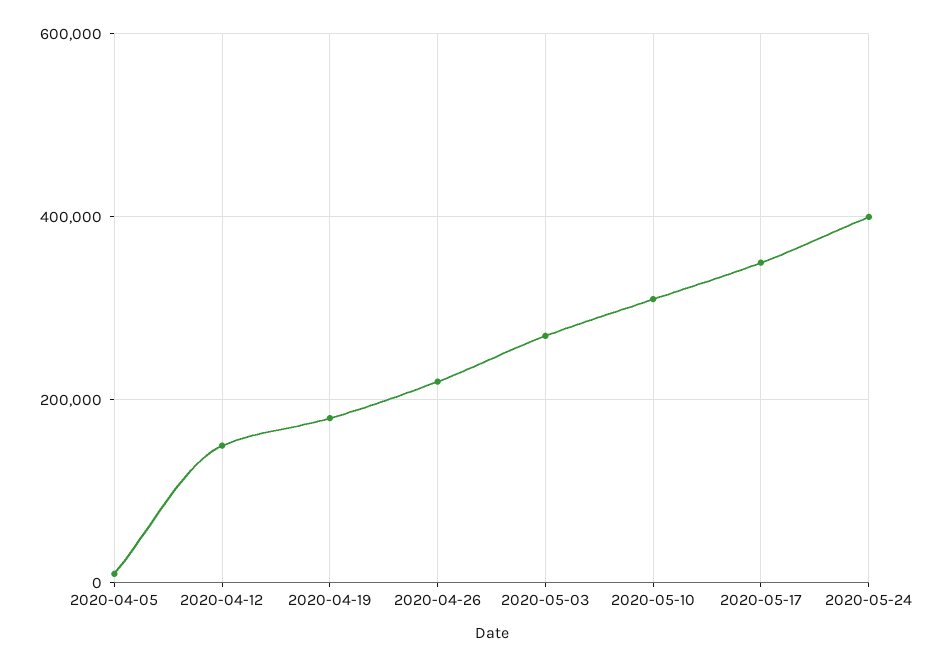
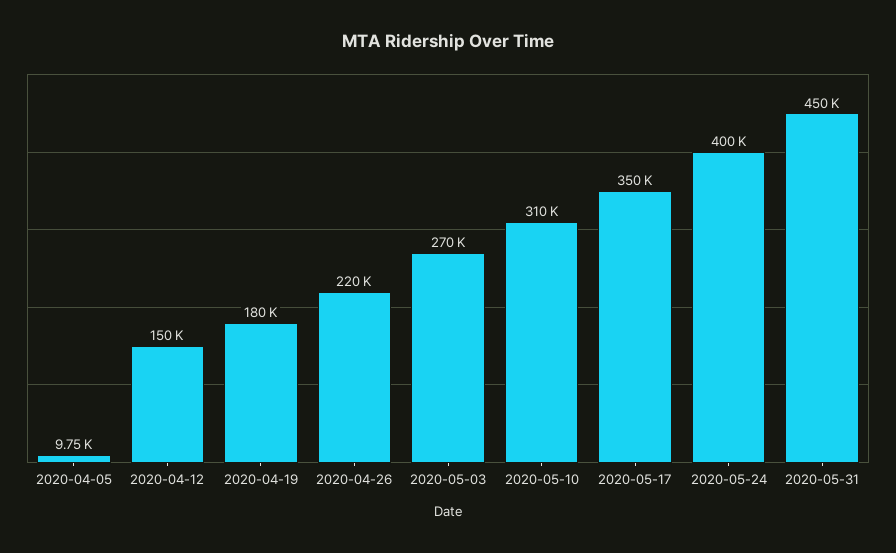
2020-05-31: none -> 450000

